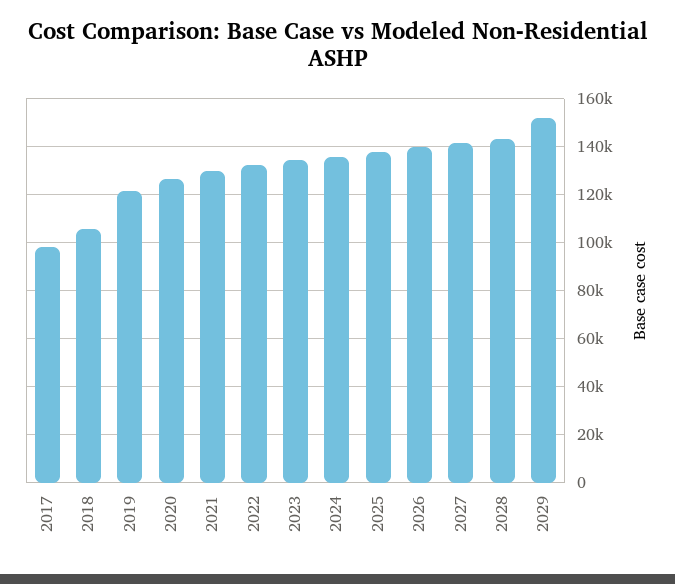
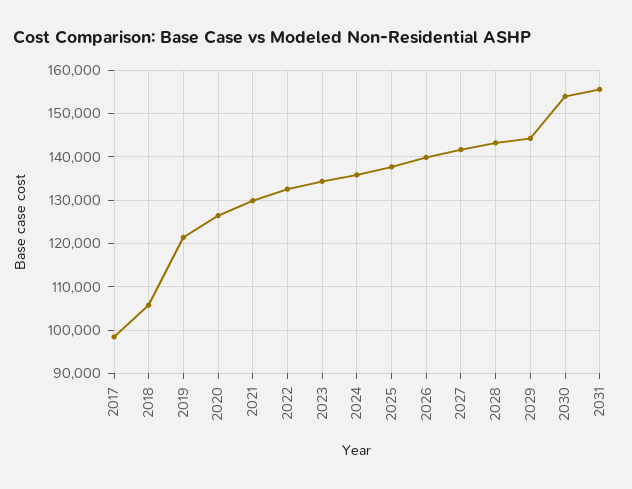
2029: 152500 -> 144000
2030: none -> 154000
2031: none -> 156000

